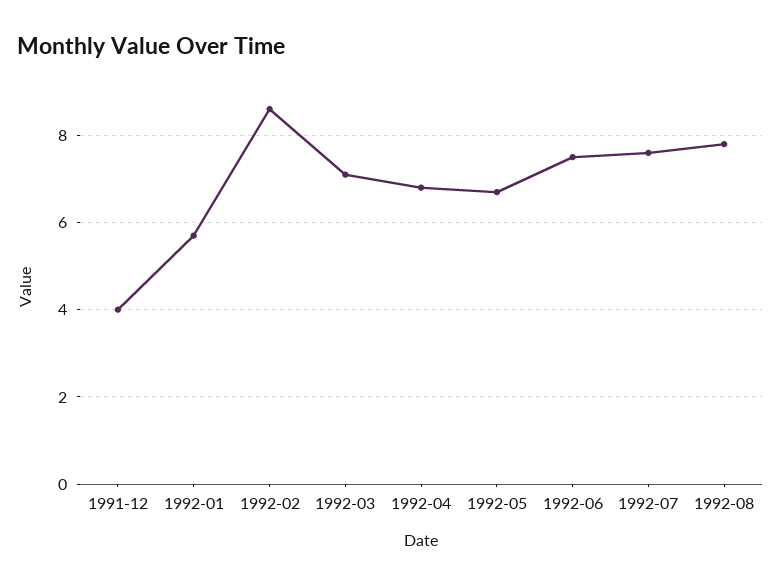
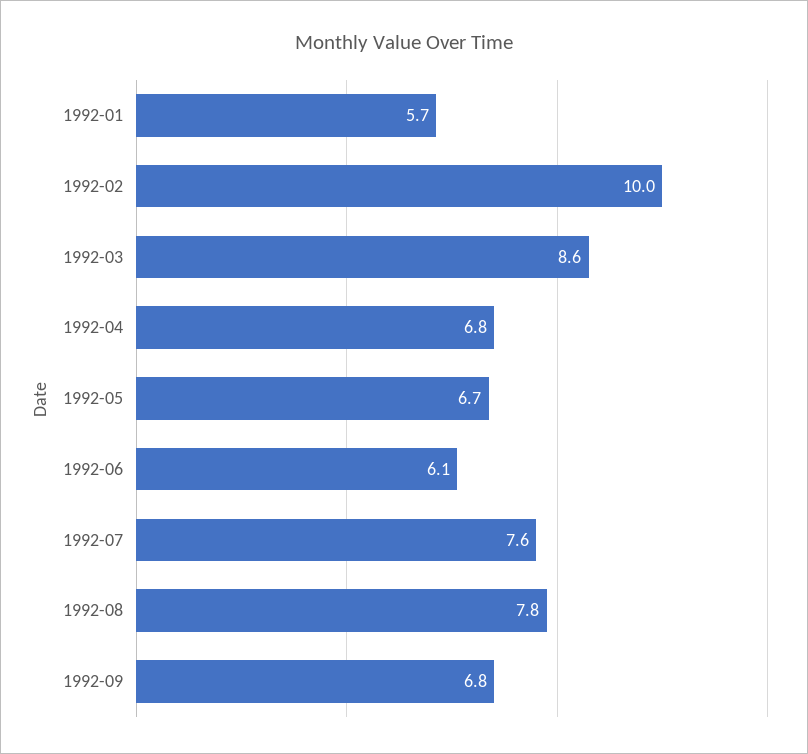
1991-12: 4 -> none
1992-02: 8.5 -> 10
1992-03: 7 -> 8.6
1992-06: 7.5 -> 6.1
1992-09: none -> 6.8

